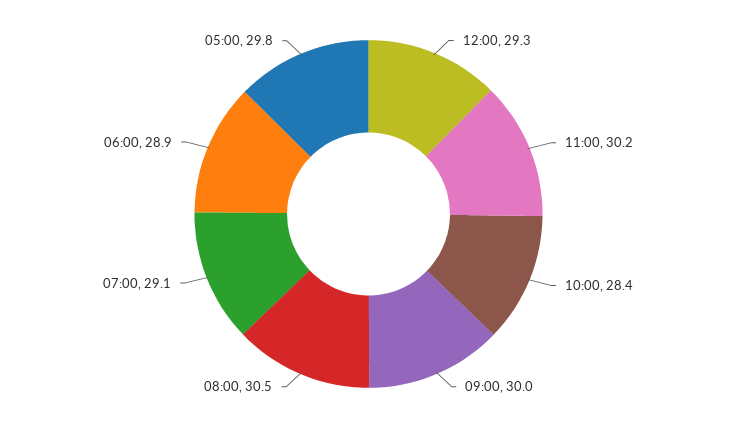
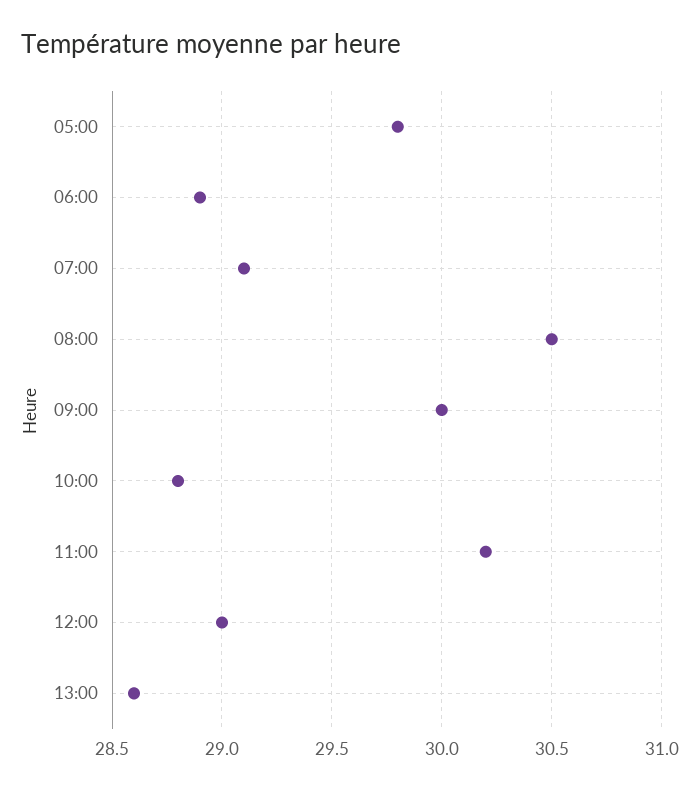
12:00: 29.3 -> 29
10:00: 28.4 -> 28.8
13:00: none -> 28.6

